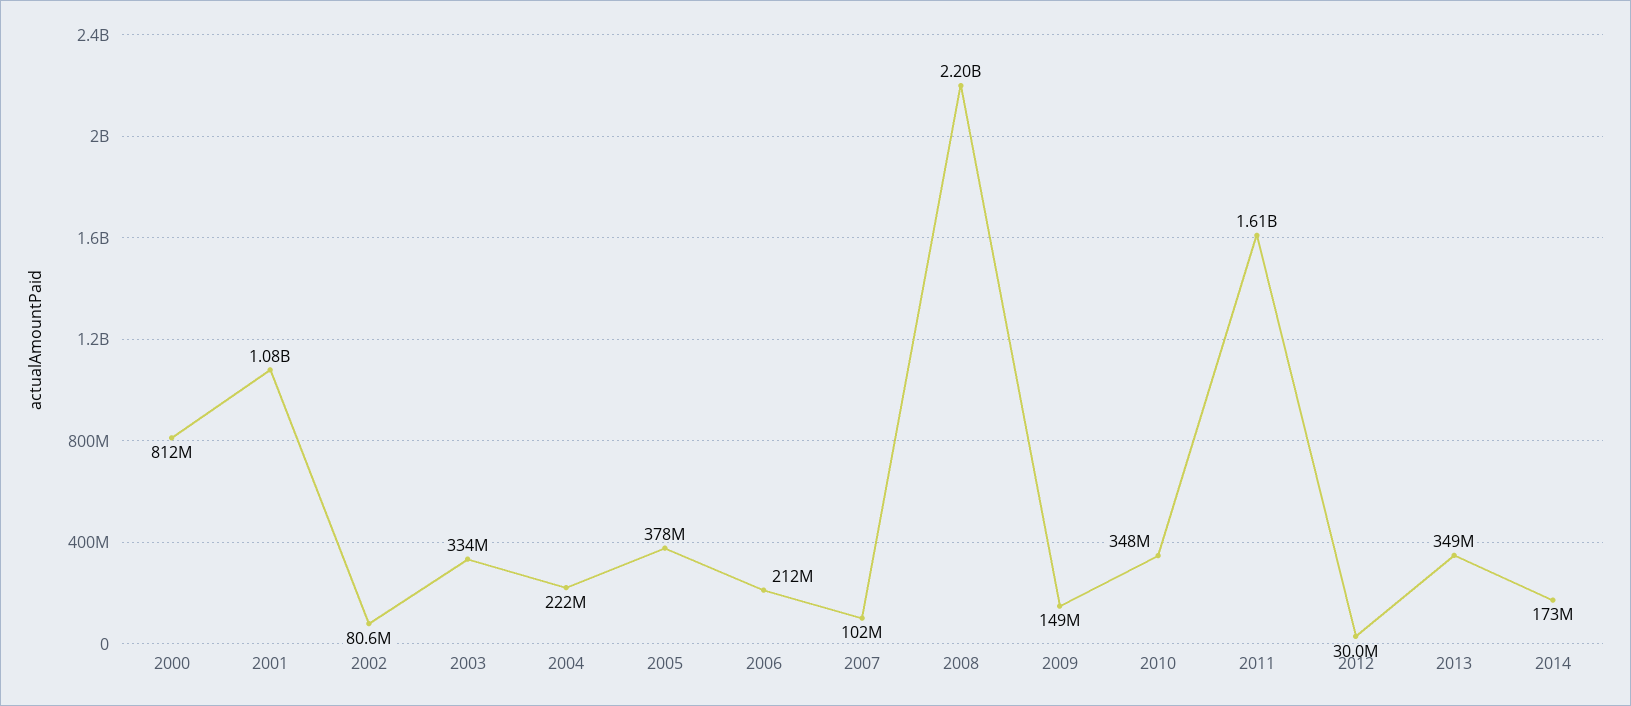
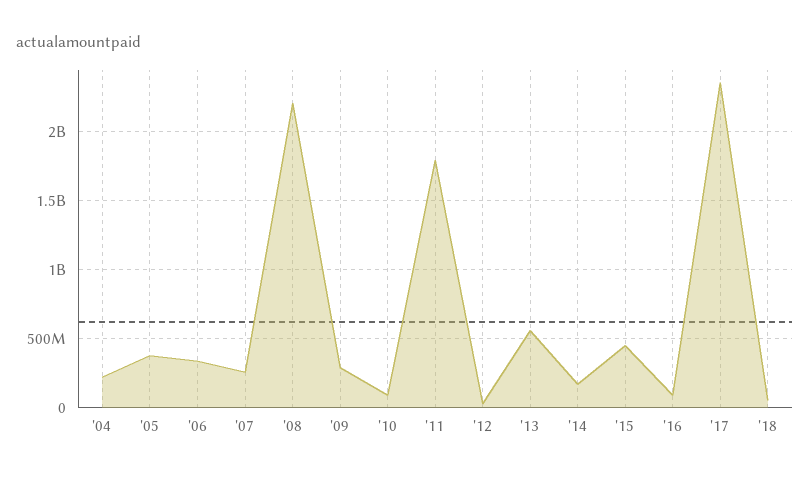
2000: 812000000 -> none
2001: 1080000000 -> none
2002: 80600000 -> none
2003: 334000000 -> none
2006: 212000000 -> 350000000
2007: 102000000 -> 250000000
2009: 149000000 -> 300000000
2010: 348000000 -> 100000000
2011: 1610000000 -> 1800000000
2013: 349000000 -> 550000000
'15: none -> 450000000
'16: none -> 100000000
'17: none -> 2350000000
'18: none -> 50000000

